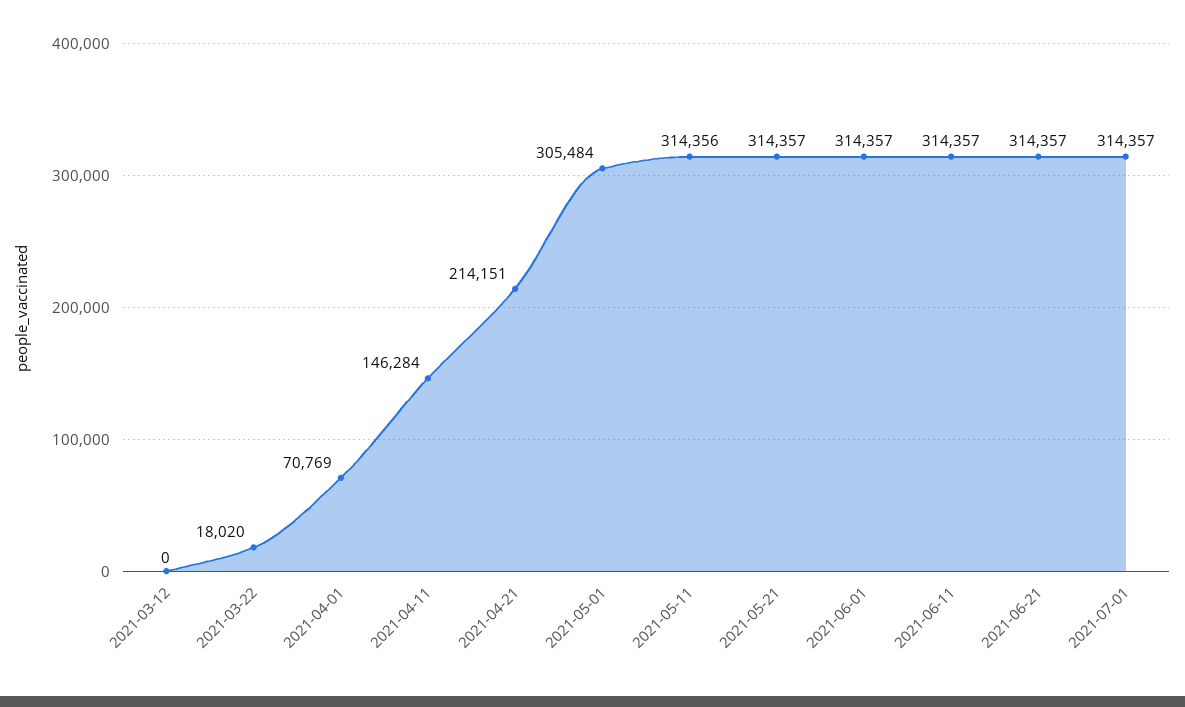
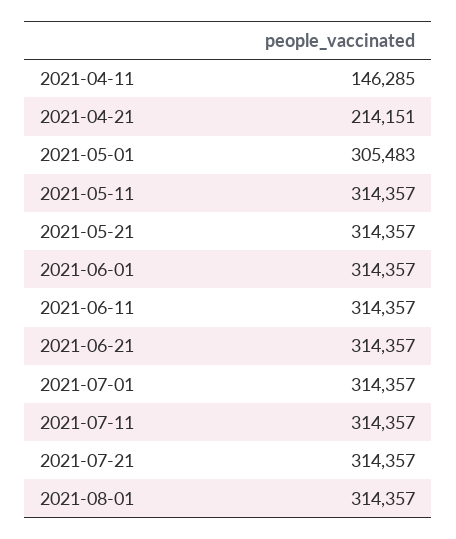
2021-03-12: 0 -> none
2021-03-22: 18020 -> none
2021-04-01: 70769 -> none
2021-04-11: 146284 -> 146285
2021-05-01: 305484 -> 305483
2021-05-11: 314356 -> 314357
2021-07-11: none -> 314357
2021-07-21: none -> 314357
2021-08-01: none -> 314357

